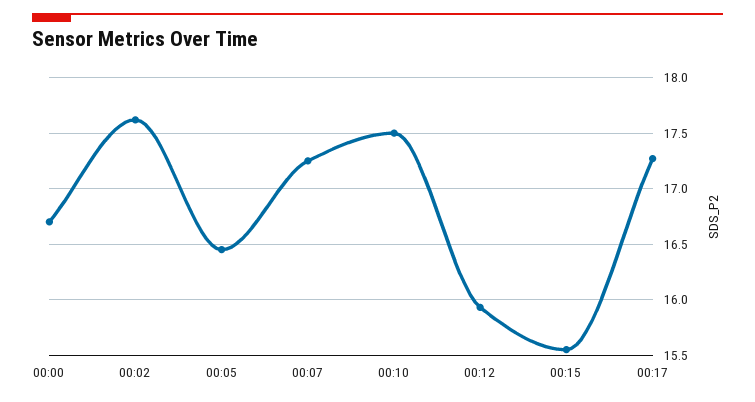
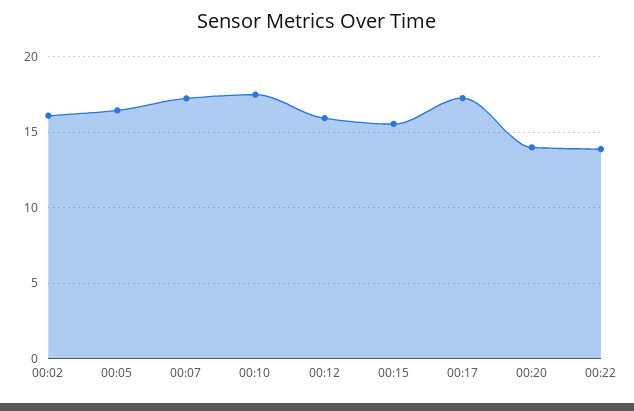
00:00: 16.7 -> none
00:02: 17.6 -> 16
00:20: none -> 14
00:22: none -> 14

